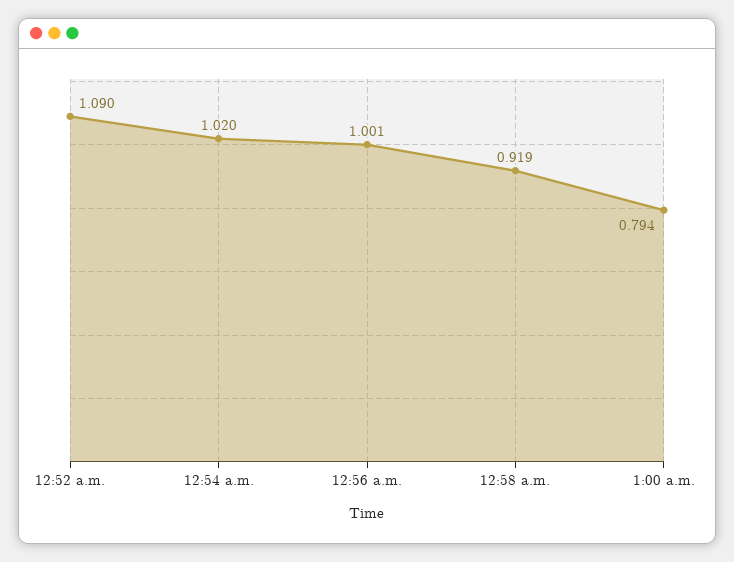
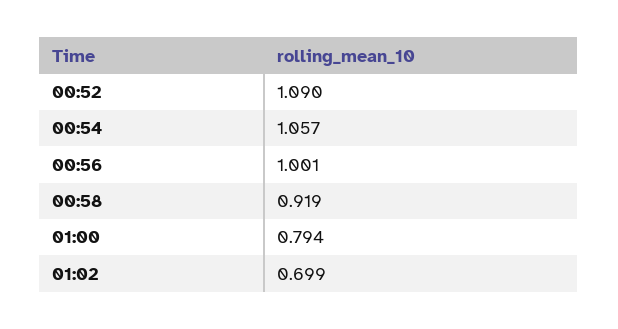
12:54 a.m.: 1.02 -> 1.057
01:02: none -> 0.699

